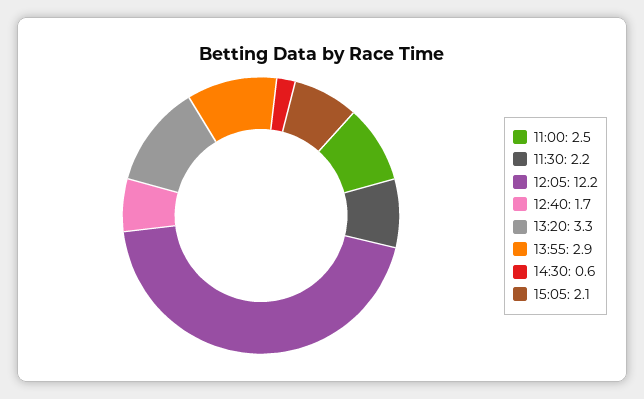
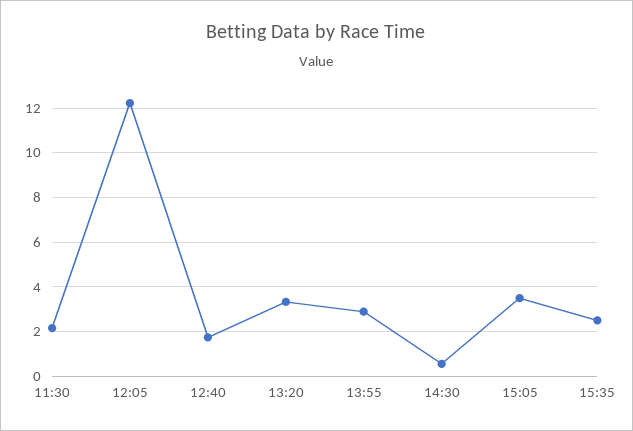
11:00: 2.5 -> none
15:05: 2.1 -> 3.5
15:35: none -> 2.5

